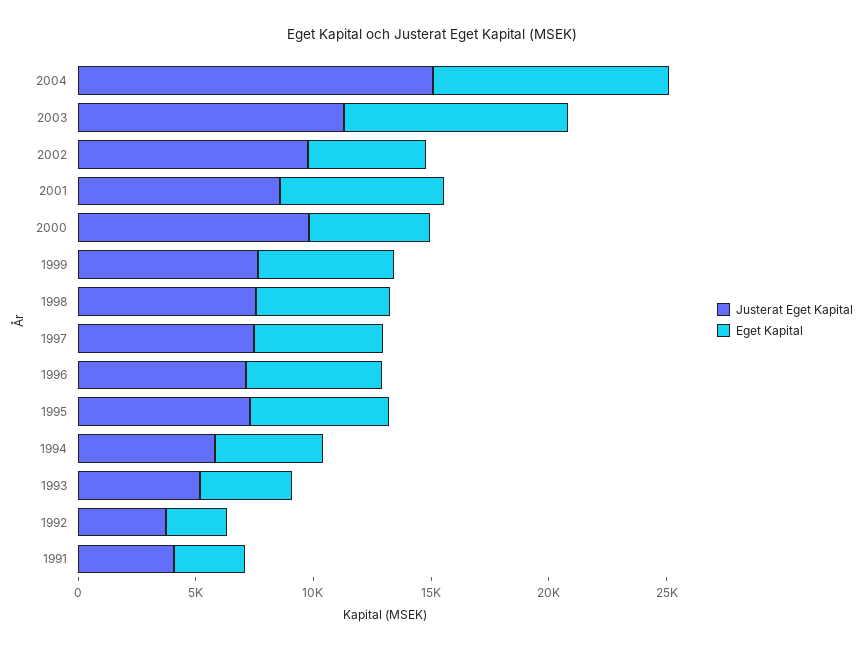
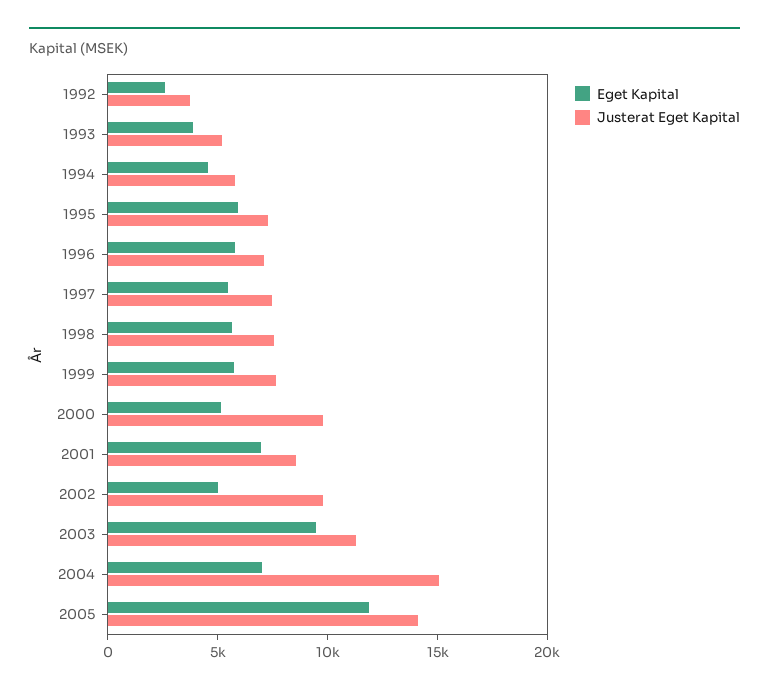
Eget Kapital, 2004: 10000 -> 7000
Justerat Eget Kapital, 1991: 4000 -> none
Eget Kapital, 1991: 3000 -> none
Eget Kapital, 2005: none -> 12000
Justerat Eget Kapital, 2005: none -> 14000

